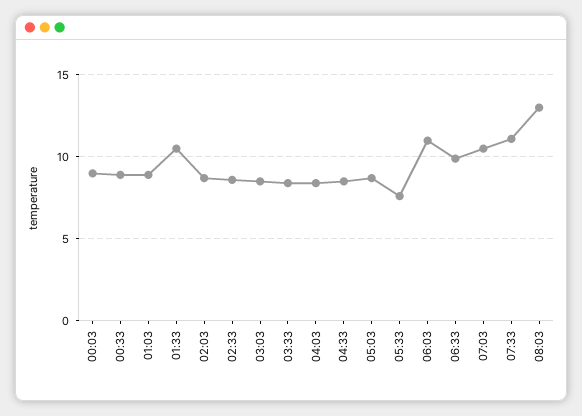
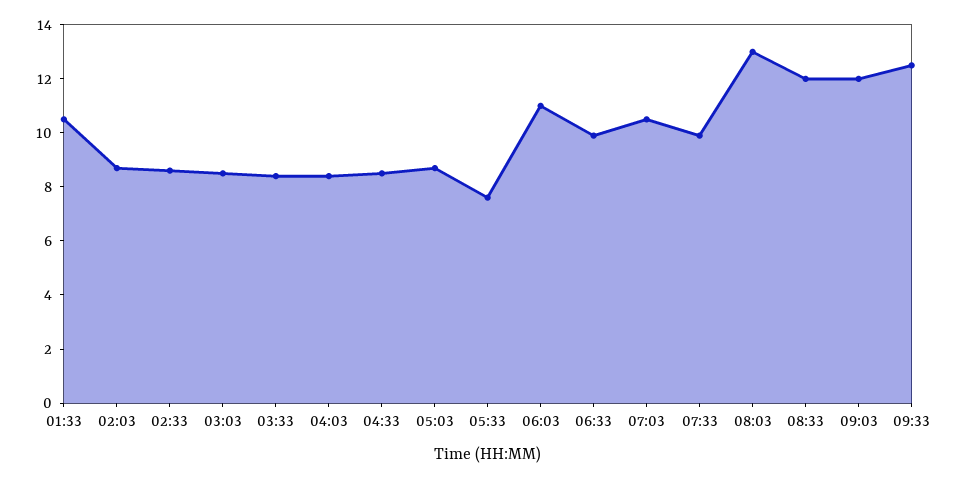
00:03: 9 -> none
00:33: 9 -> none
01:03: 9 -> none
07:33: 11 -> 10
08:33: none -> 12
09:03: none -> 12
09:33: none -> 12.5

